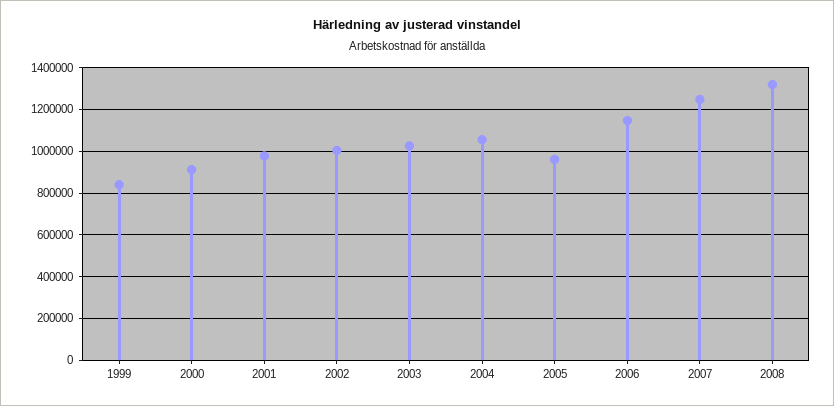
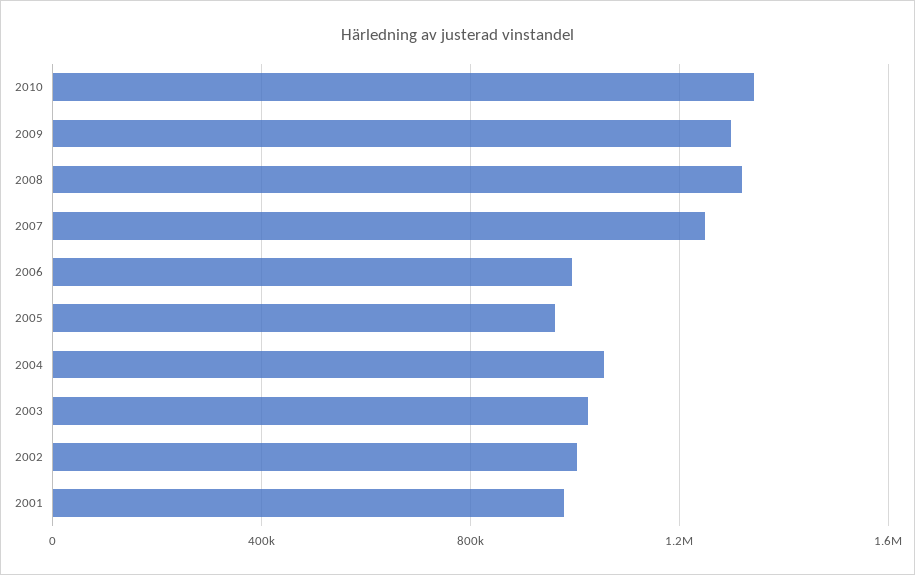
1999: 850000 -> none
2000: 900000 -> none
2006: 1150000 -> 1000000
2010: none -> 1350000
2009: none -> 1300000

